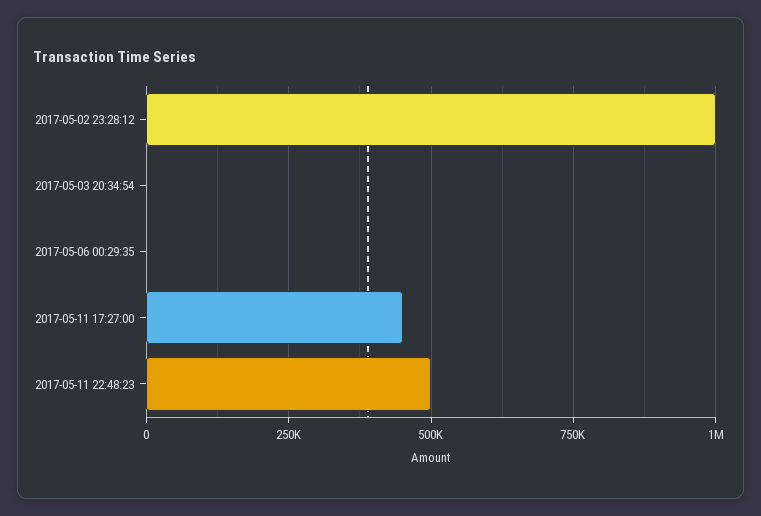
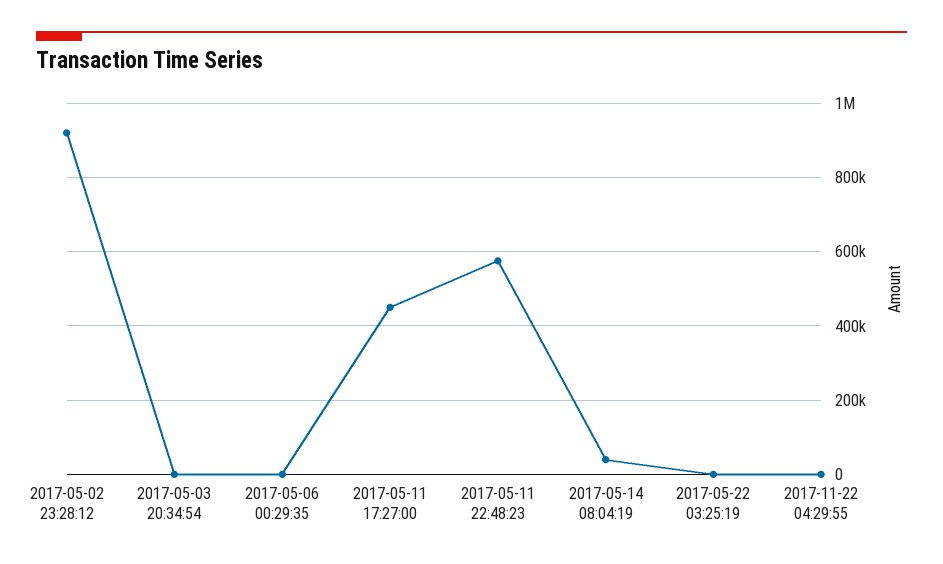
2017-05-02 23:28:12: 1000000 -> 920000
2017-05-11 22:48:23: 500000 -> 580000
2017-05-14 08:04:19: none -> 40000
2017-05-22 03:25:19: none -> 0
2017-11-22 04:29:55: none -> 0

